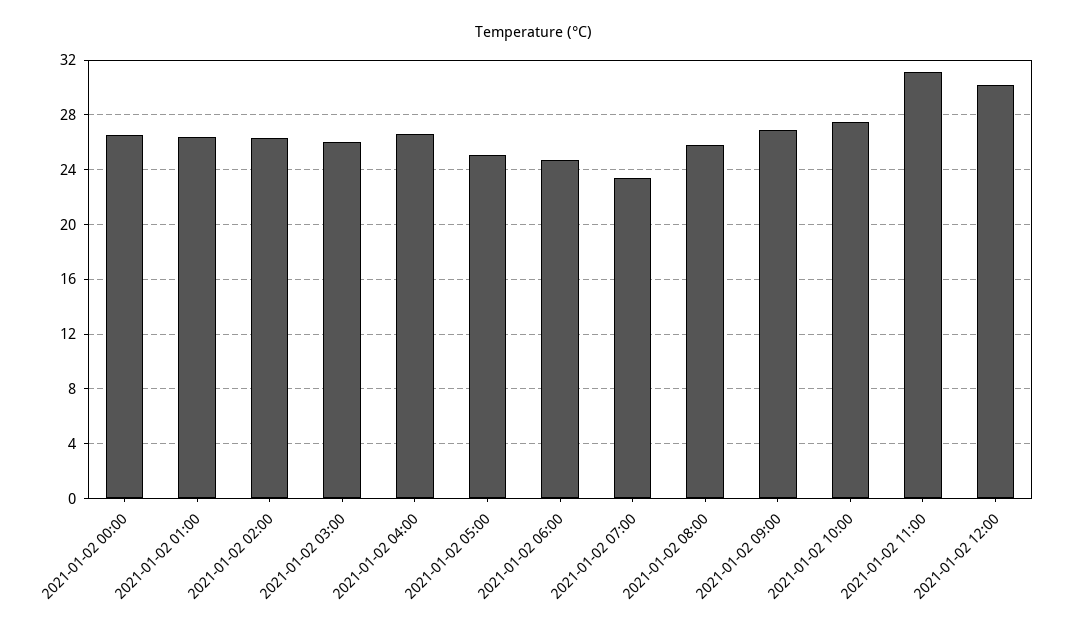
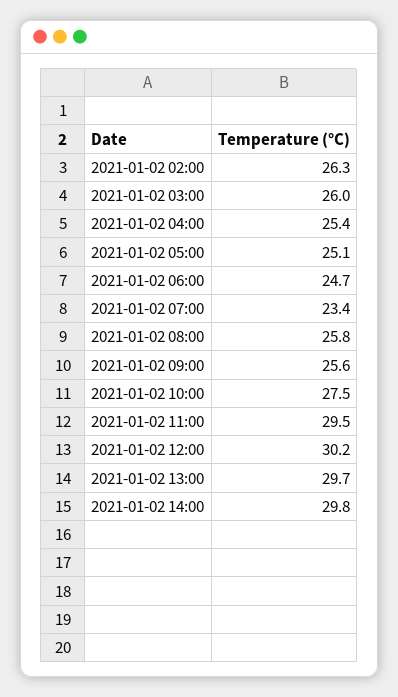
2021-01-02 00:00: 26.5 -> none
2021-01-02 01:00: 26.5 -> none
2021-01-02 04:00: 26.5 -> 25.4
2021-01-02 09:00: 27 -> 25.6
2021-01-02 11:00: 31 -> 29.5
2021-01-02 13:00: none -> 29.7
2021-01-02 14:00: none -> 29.8

